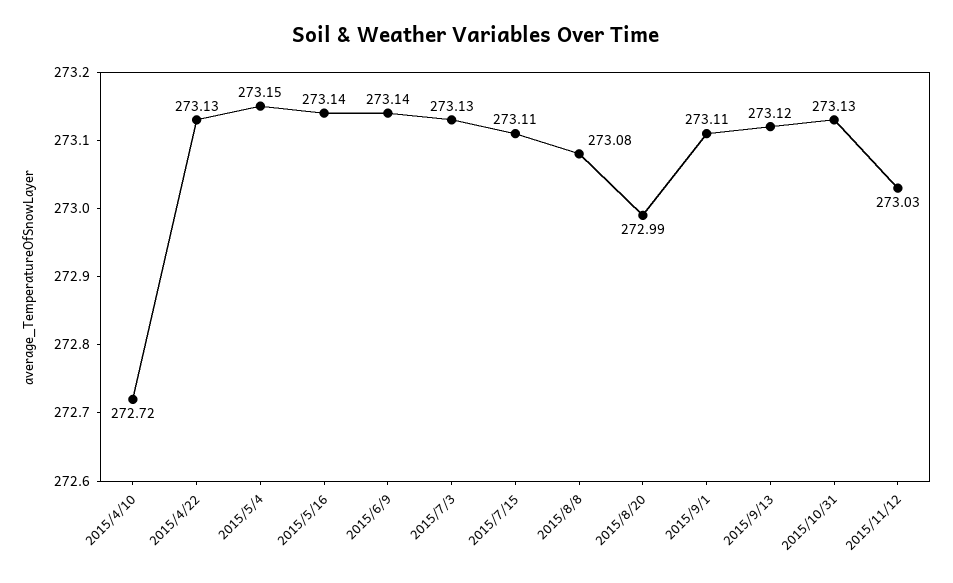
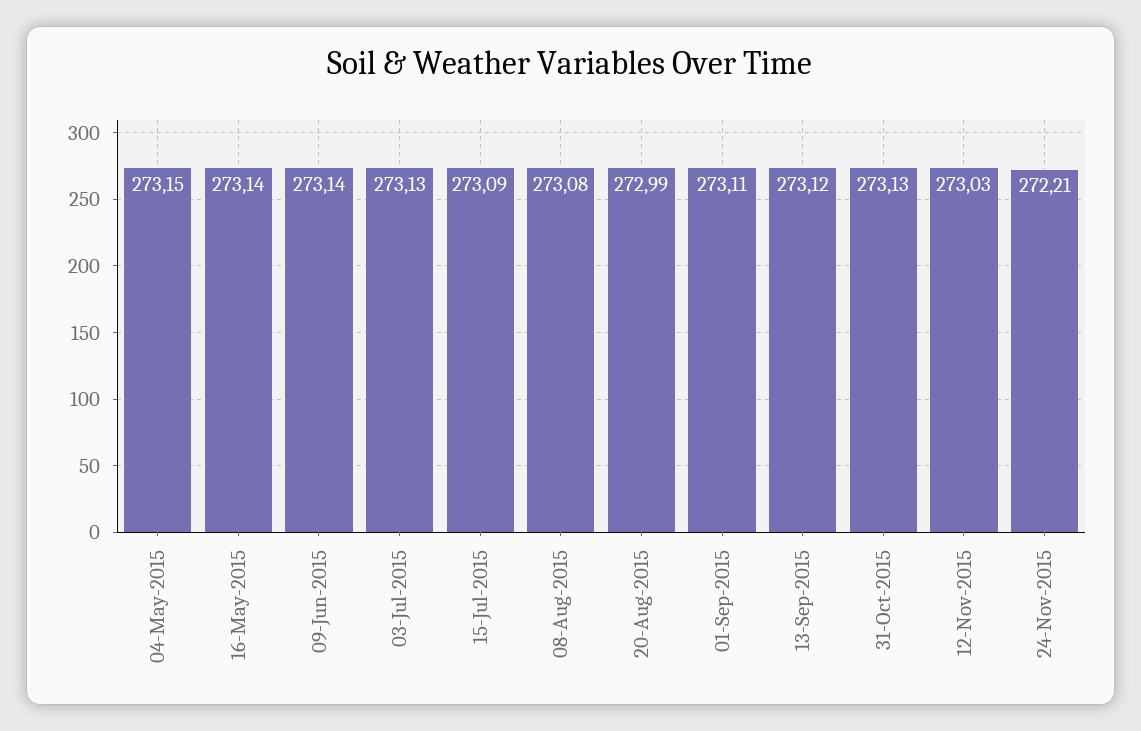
2015/4/10: 272.72 -> none
2015/4/22: 273.13 -> none
2015/7/15: 273.11 -> 273.09
24-Nov-2015: none -> 272.21

